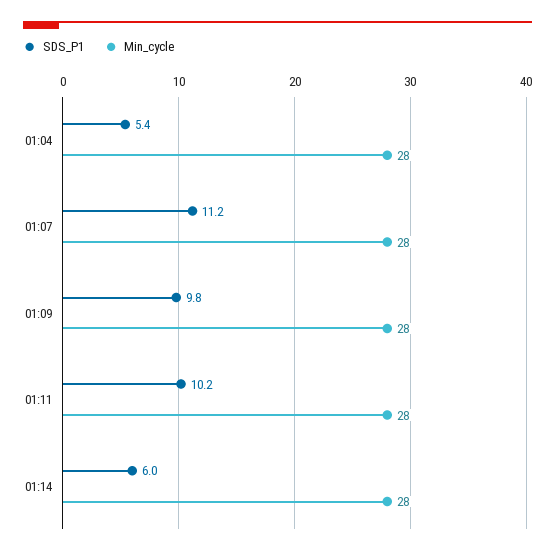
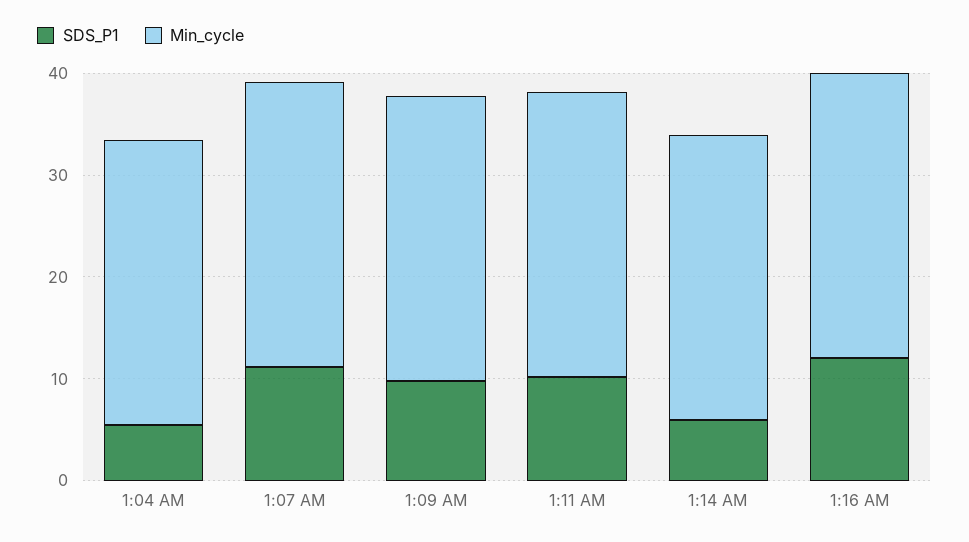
SDS_P1, 1:16 AM: none -> 12
Min_cycle, 1:16 AM: none -> 28

